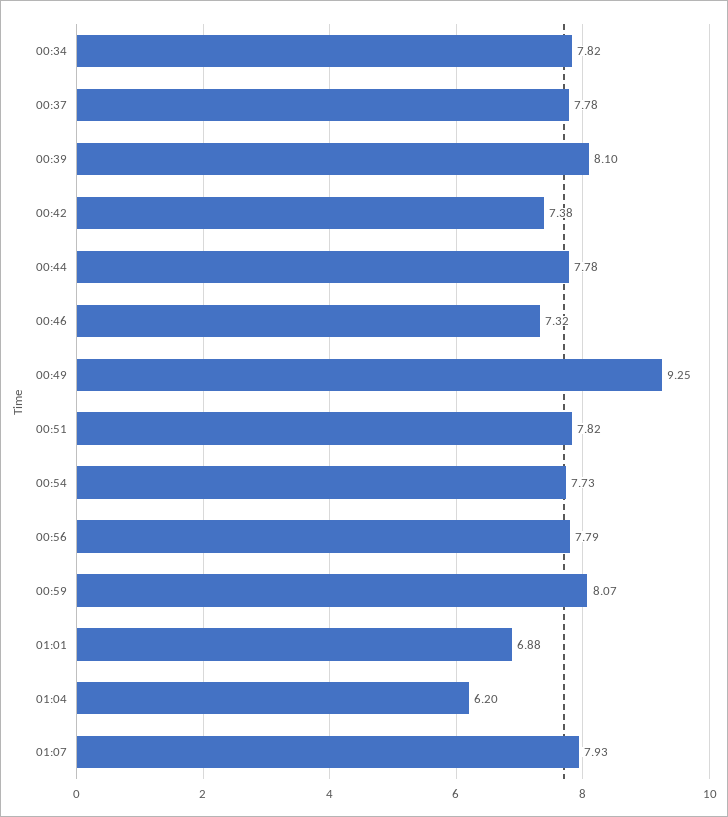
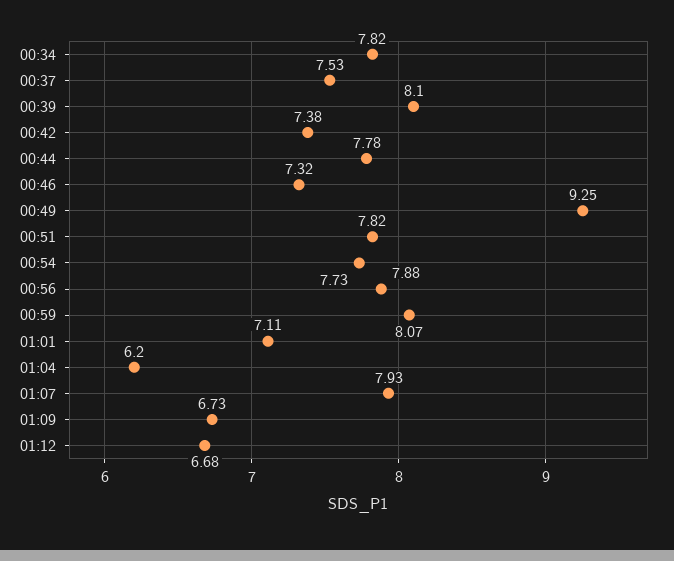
00:37: 7.78 -> 7.53
00:56: 7.79 -> 7.88
01:01: 6.88 -> 7.11
01:09: none -> 6.73
01:12: none -> 6.68

